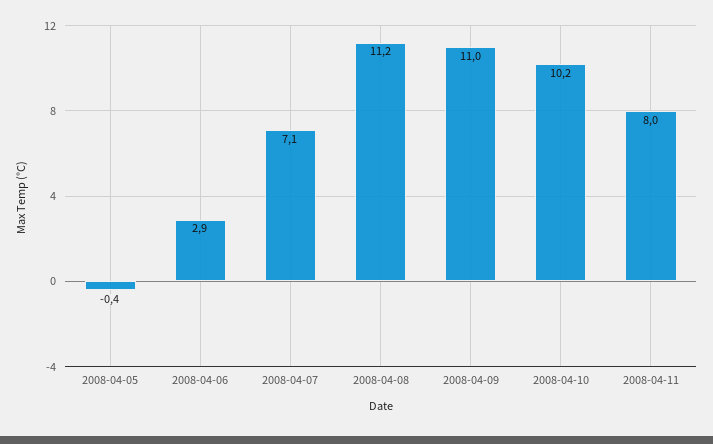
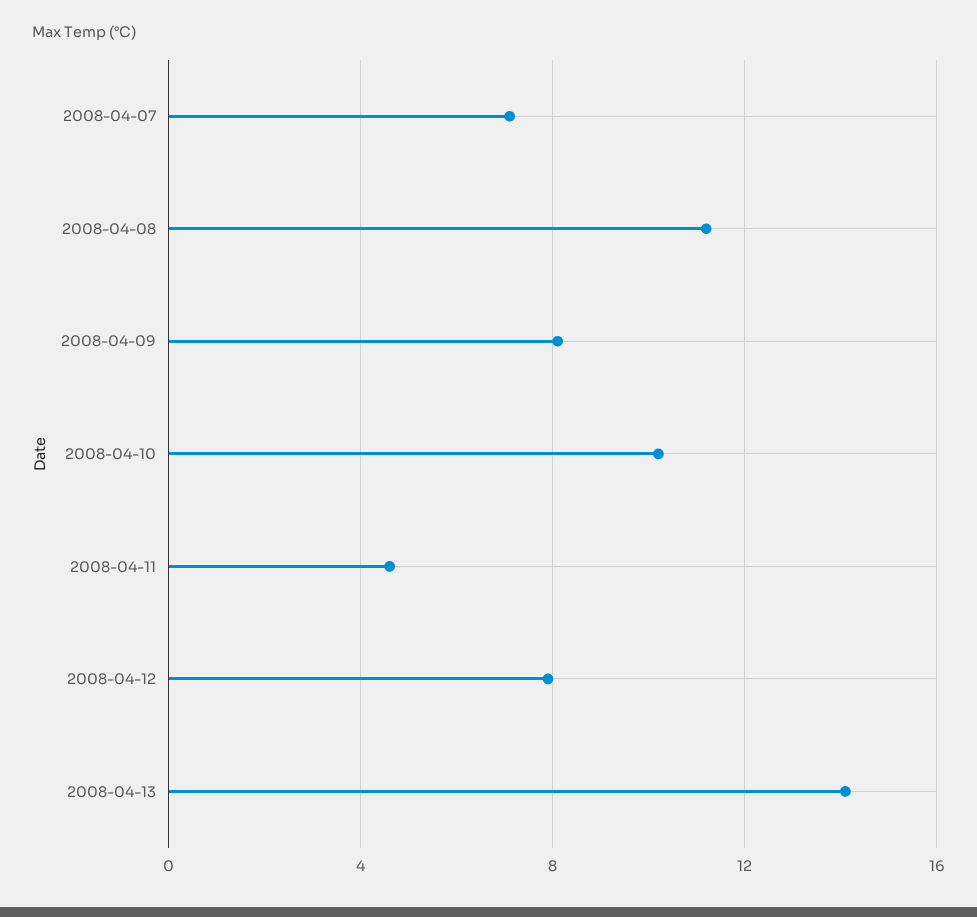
2008-04-05: -0.4 -> none
2008-04-06: 2.9 -> none
2008-04-09: 11 -> 8
2008-04-11: 8 -> 4.5
2008-04-12: none -> 8
2008-04-13: none -> 14

